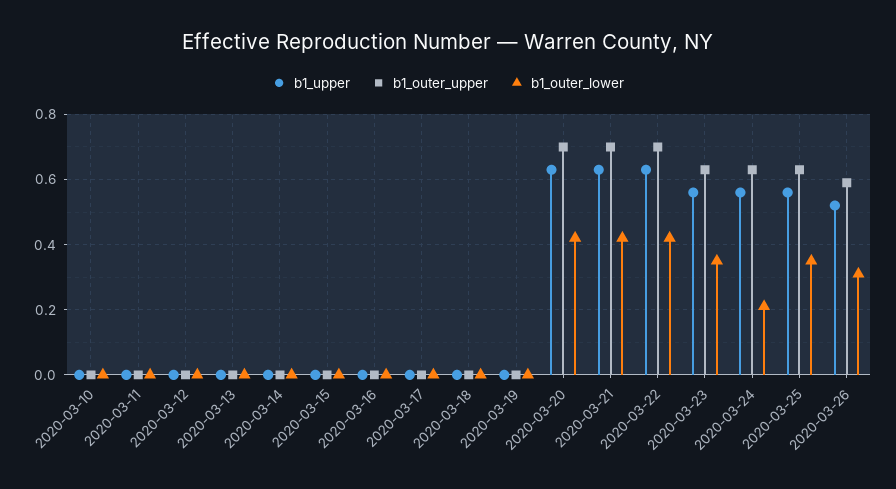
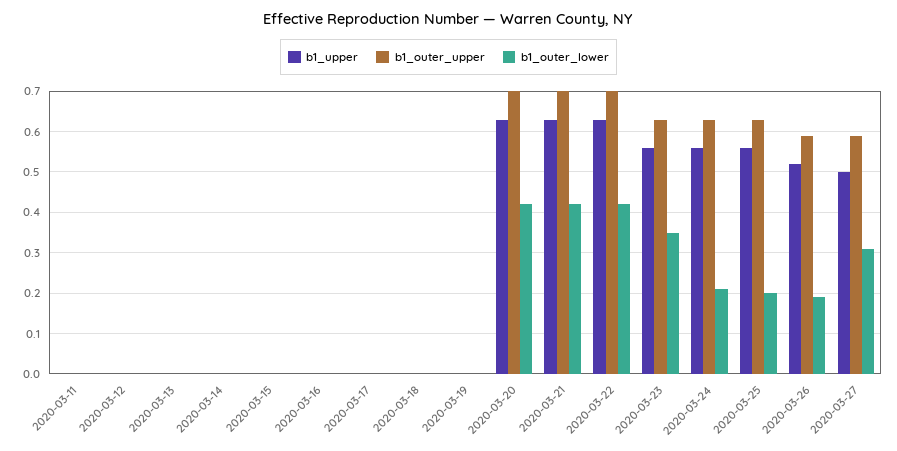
b1_upper, 2020-03-10: 0 -> none
b1_outer_upper, 2020-03-10: 0 -> none
b1_outer_lower, 2020-03-10: 0 -> none
b1_outer_lower, 2020-03-25: 0.35 -> 0.2
b1_outer_lower, 2020-03-26: 0.3 -> 0.2
b1_upper, 2020-03-27: none -> 0.5
b1_outer_upper, 2020-03-27: none -> 0.6
b1_outer_lower, 2020-03-27: none -> 0.3

